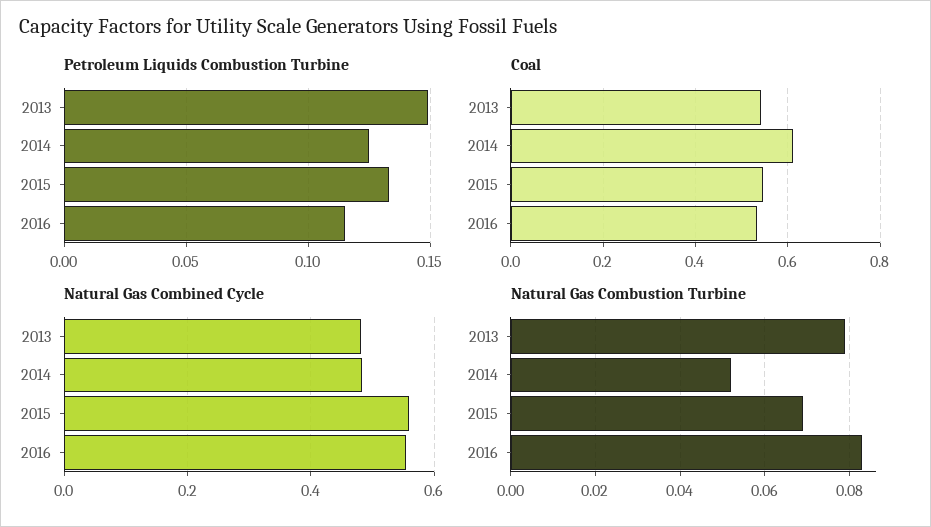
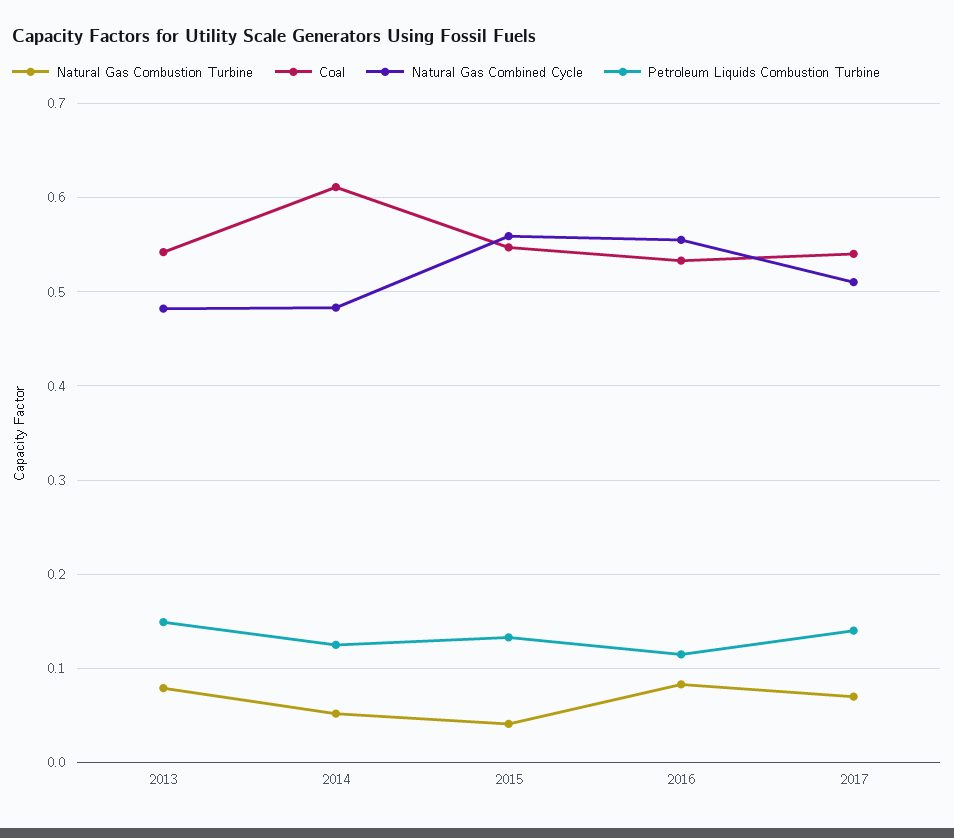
Natural Gas Combustion Turbine, 2015: 0.07 -> 0.04
Natural Gas Combustion Turbine, 2017: none -> 0.07
Coal, 2017: none -> 0.54
Natural Gas Combined Cycle, 2017: none -> 0.51
Petroleum Liquids Combustion Turbine, 2017: none -> 0.14

